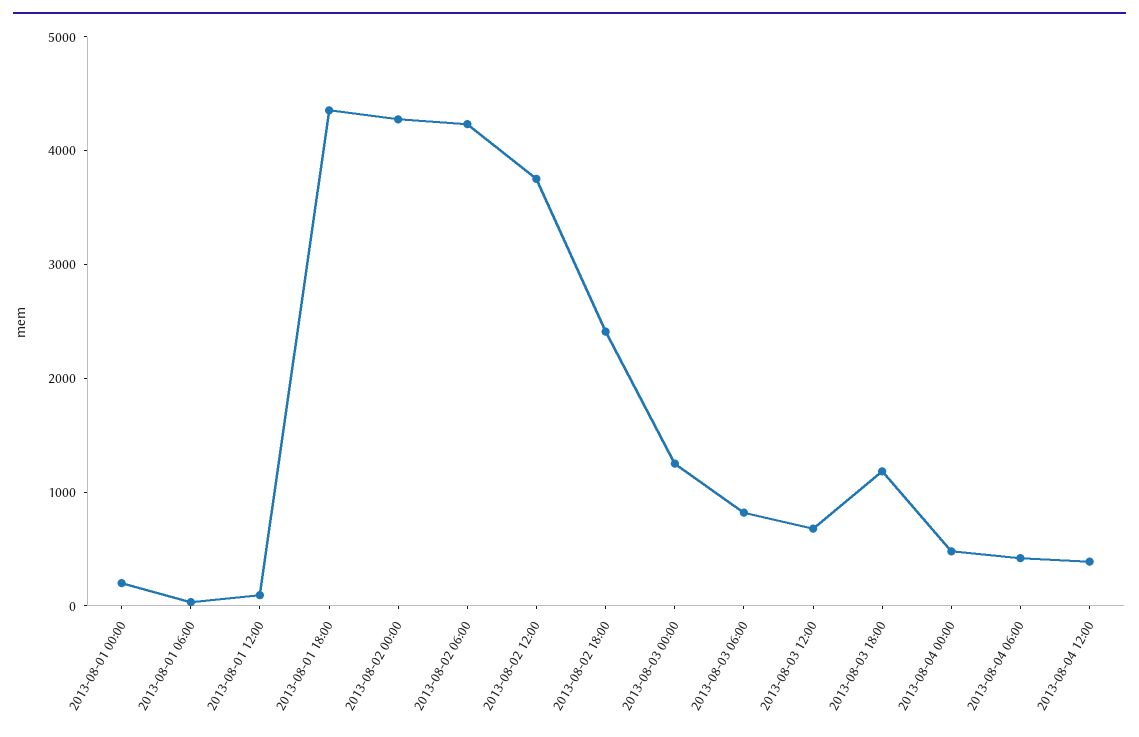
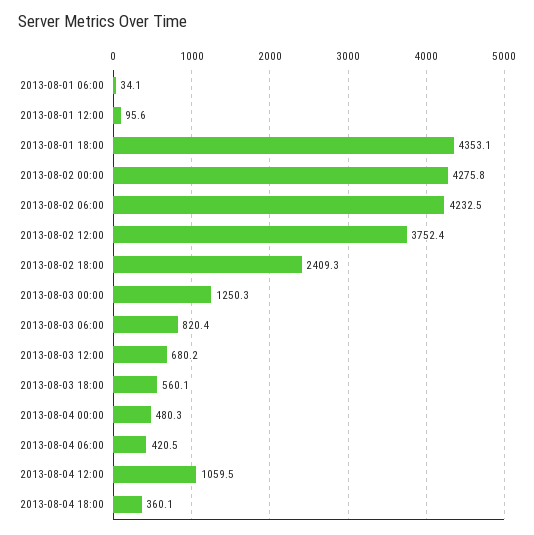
2013-08-01 00:00: 200 -> none
2013-08-03 18:00: 1200 -> 560.1
2013-08-04 12:00: 400 -> 1059.5
2013-08-04 18:00: none -> 360.1

